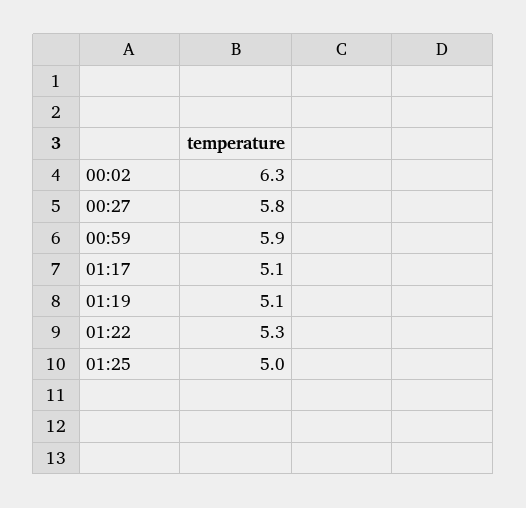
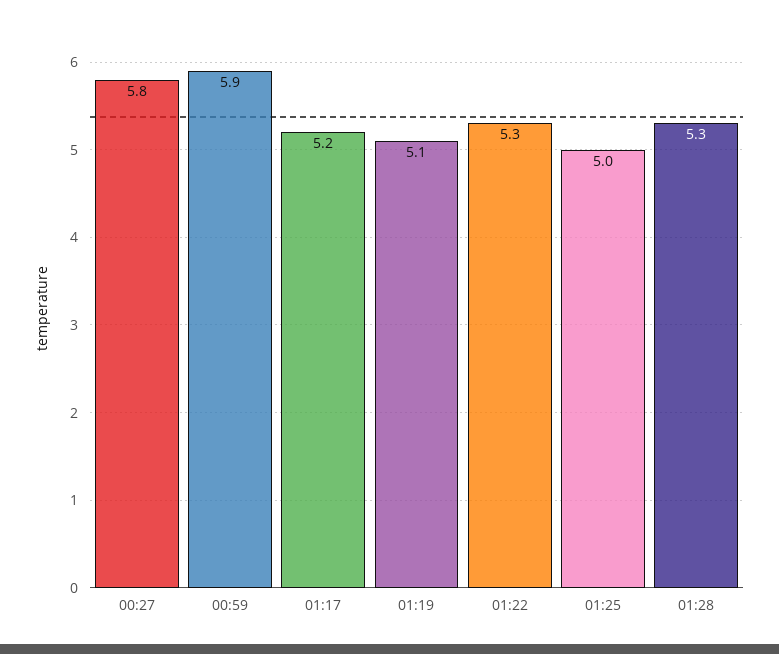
00:02: 6.3 -> none
01:17: 5.1 -> 5.2
01:28: none -> 5.3

